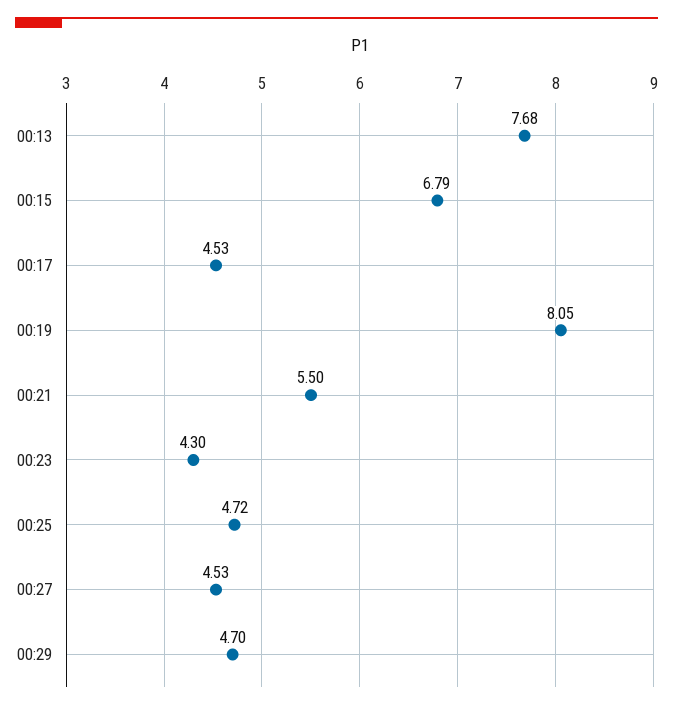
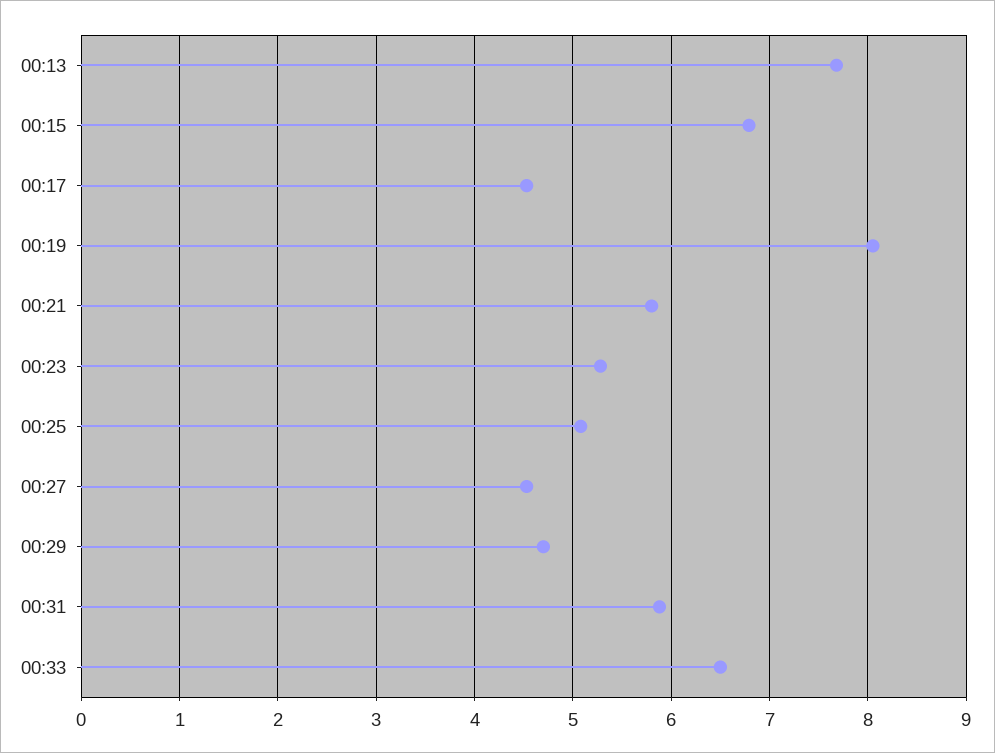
00:21: 5.5 -> 5.8
00:23: 4.3 -> 5.3
00:25: 4.72 -> 5.1
00:31: none -> 5.9
00:33: none -> 6.5

